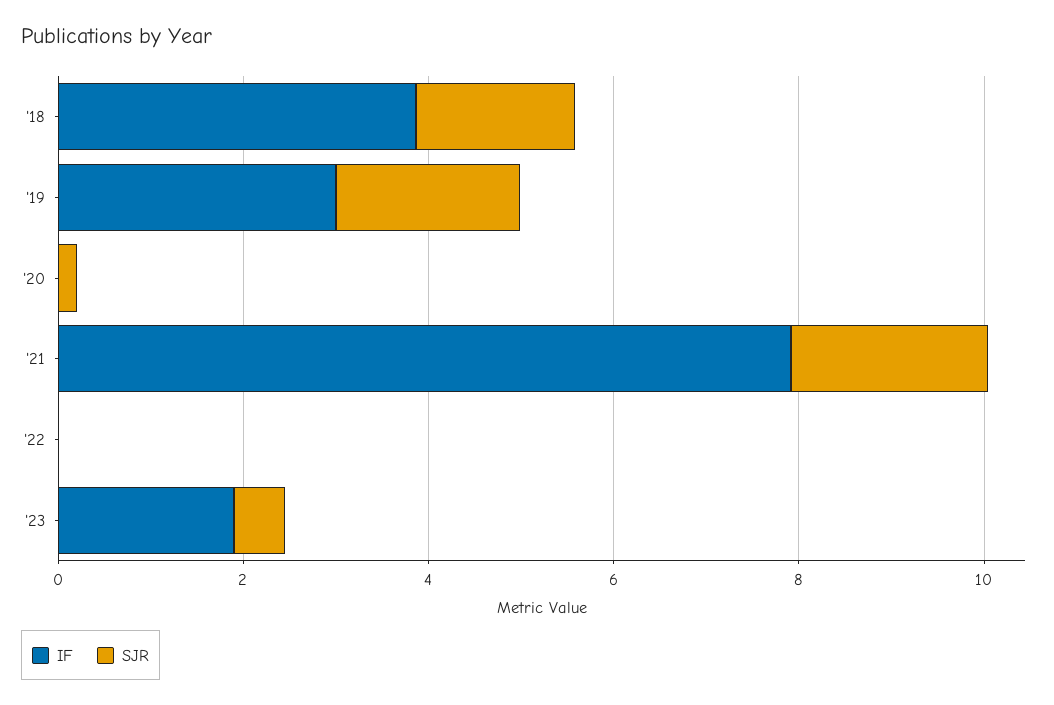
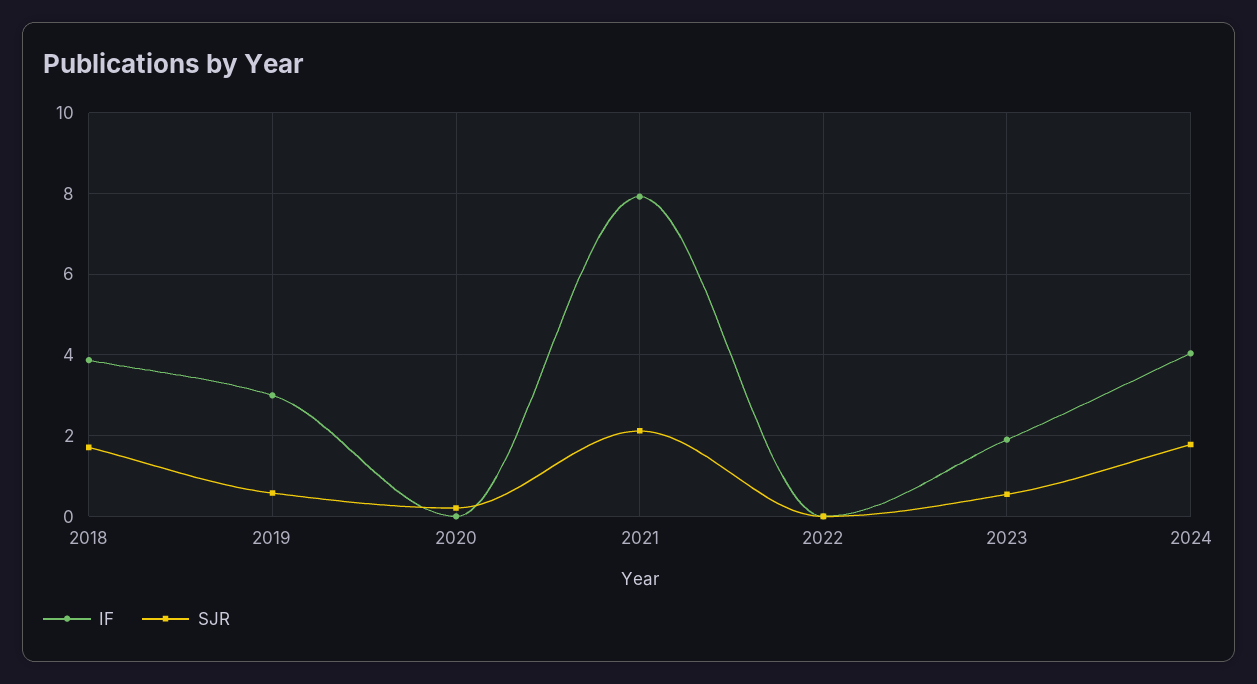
SJR, '19: 2 -> 0.6
IF, 2024: none -> 4
SJR, 2024: none -> 1.8

